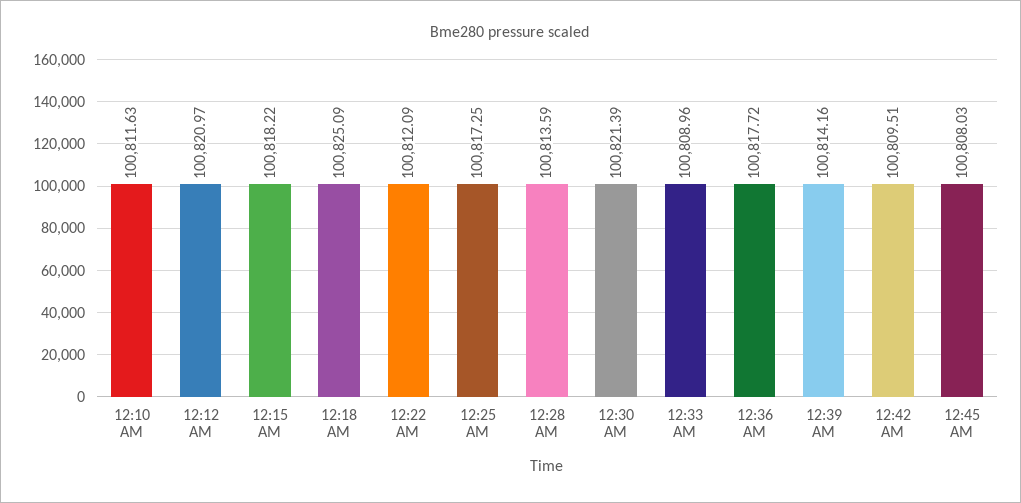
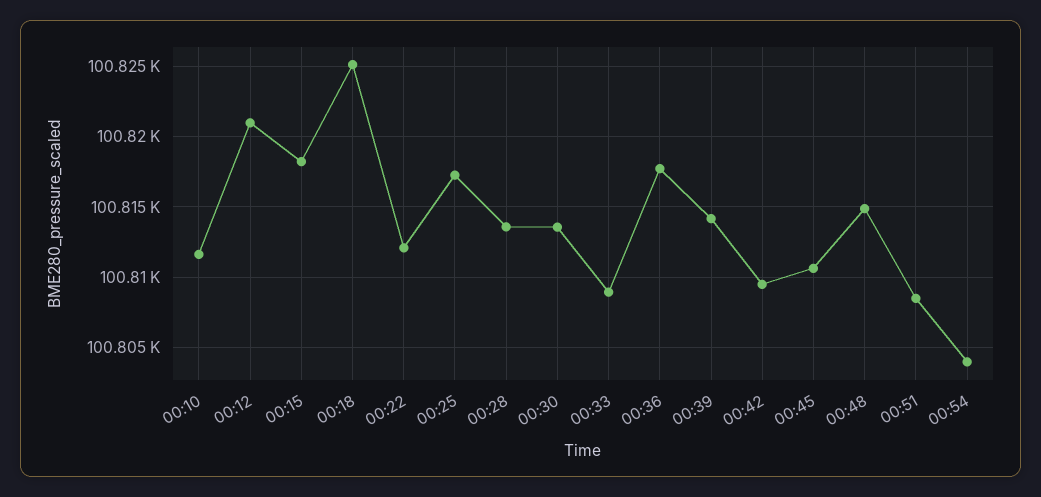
12:30 AM: 100821.39 -> 100813.5
12:45 AM: 100808.03 -> 100810.5
00:48: none -> 100815
00:51: none -> 100808.5
00:54: none -> 100804

